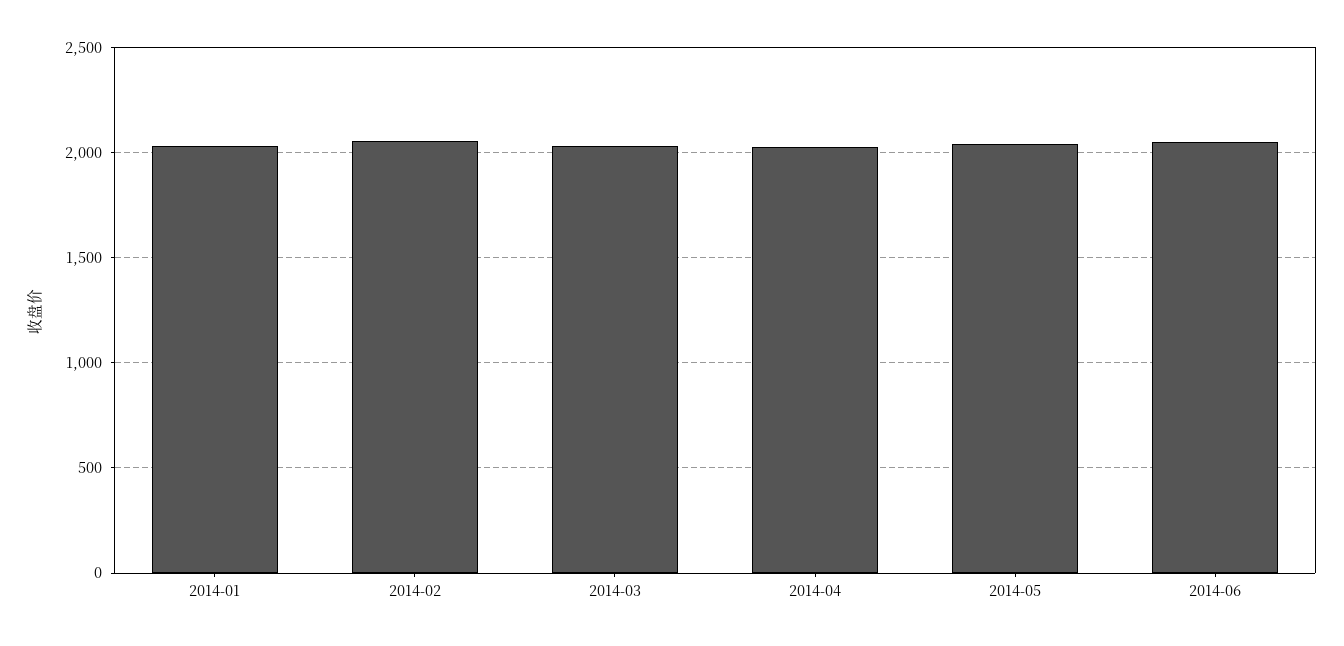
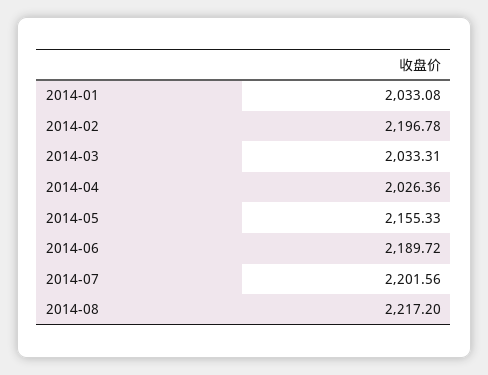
2014-02: 2050 -> 2196.78
2014-05: 2050 -> 2155.33
2014-06: 2050 -> 2189.72
2014-07: none -> 2201.56
2014-08: none -> 2217.2

